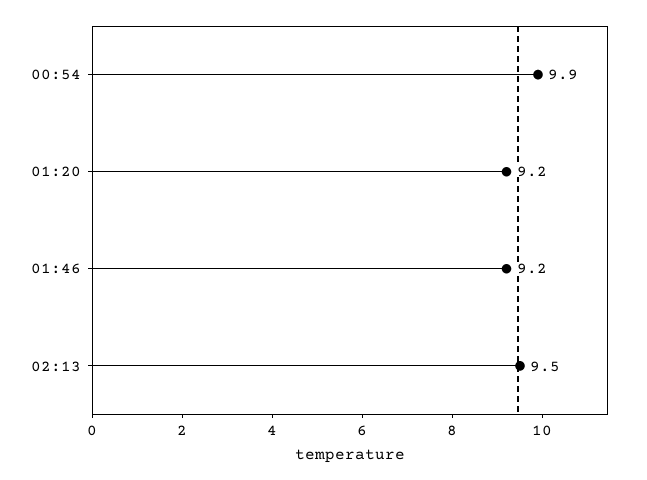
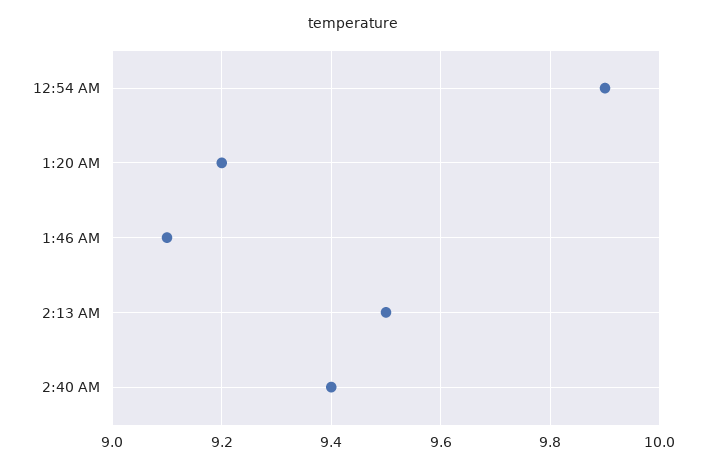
01:46: 9.2 -> 9.1
2:40 AM: none -> 9.4

